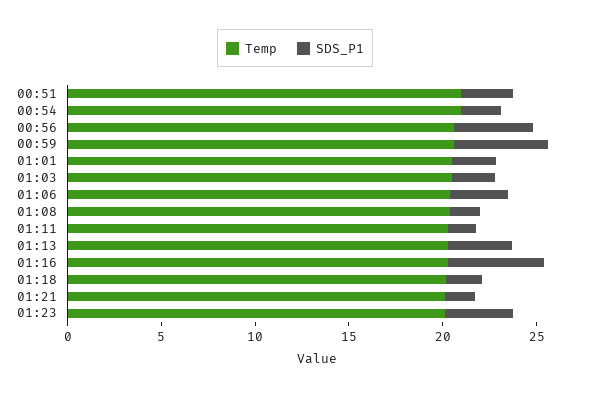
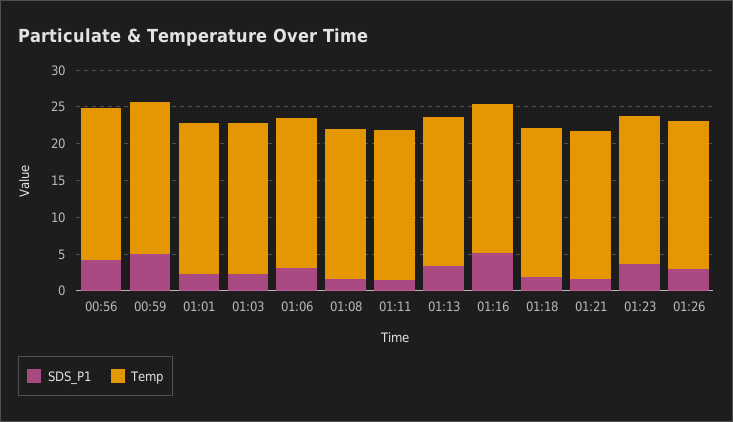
Temp, 00:51: 21 -> none
SDS_P1, 00:51: 3 -> none
Temp, 00:54: 21 -> none
SDS_P1, 00:54: 2 -> none
SDS_P1, 01:26: none -> 2.5
Temp, 01:26: none -> 20

